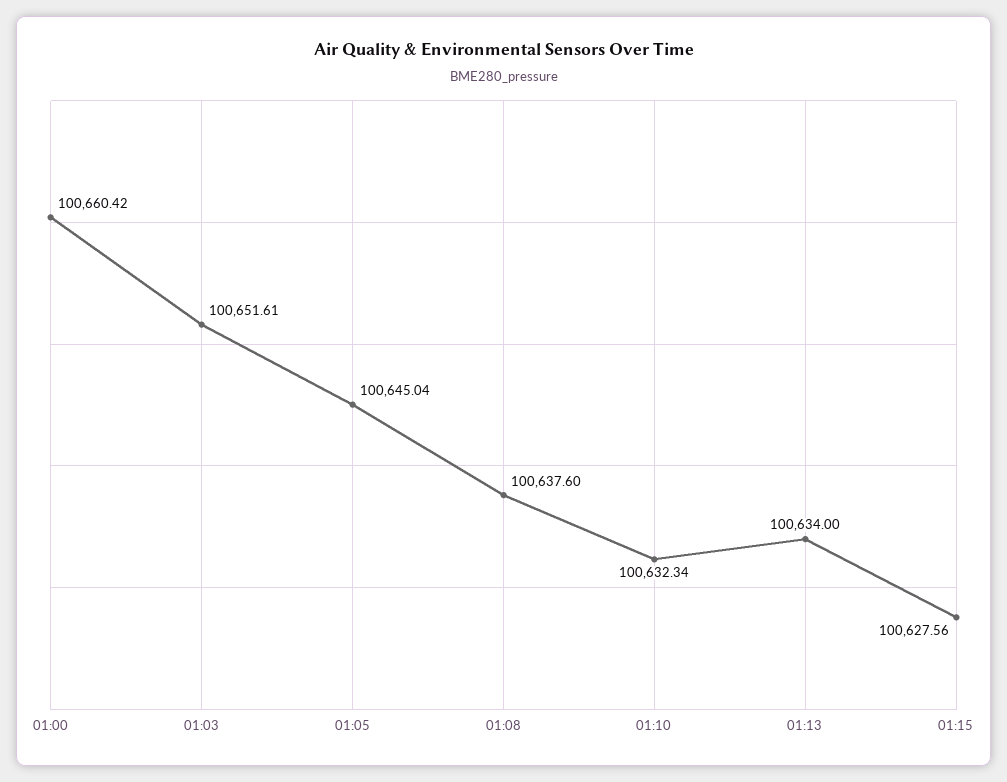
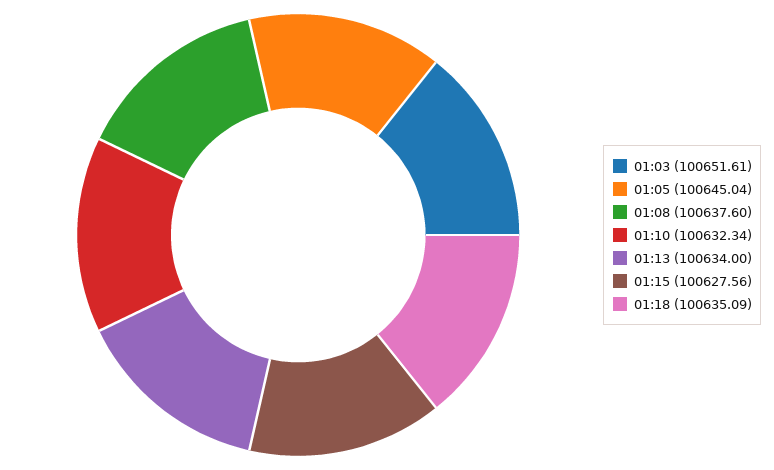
01:00: 100660.42 -> none
01:18: none -> 100635.09

